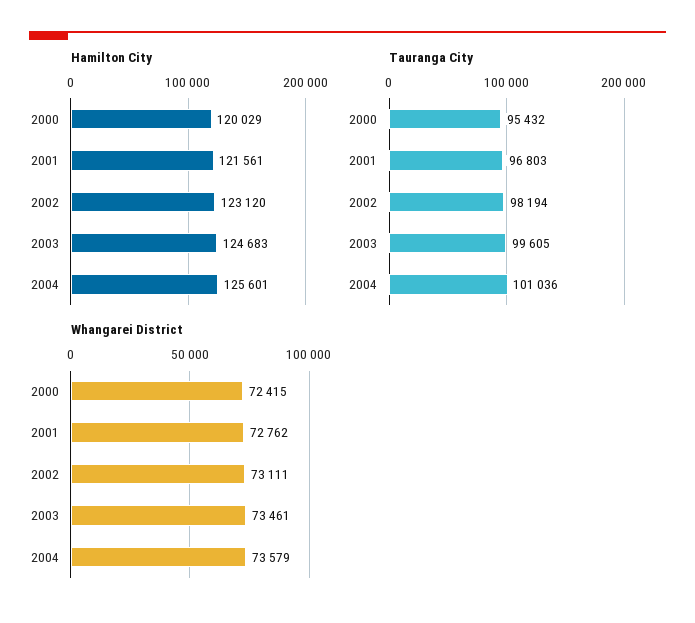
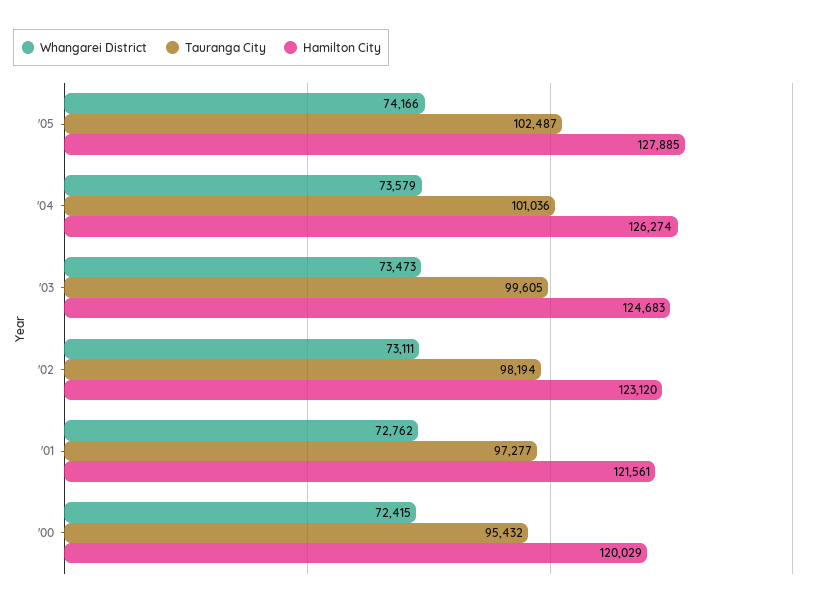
Hamilton City, 2004: 125601 -> 126274
Tauranga City, 2001: 96803 -> 97277
Whangarei District, 2003: 73461 -> 73473
Whangarei District, '05: none -> 74166
Tauranga City, '05: none -> 102487
Hamilton City, '05: none -> 127885

